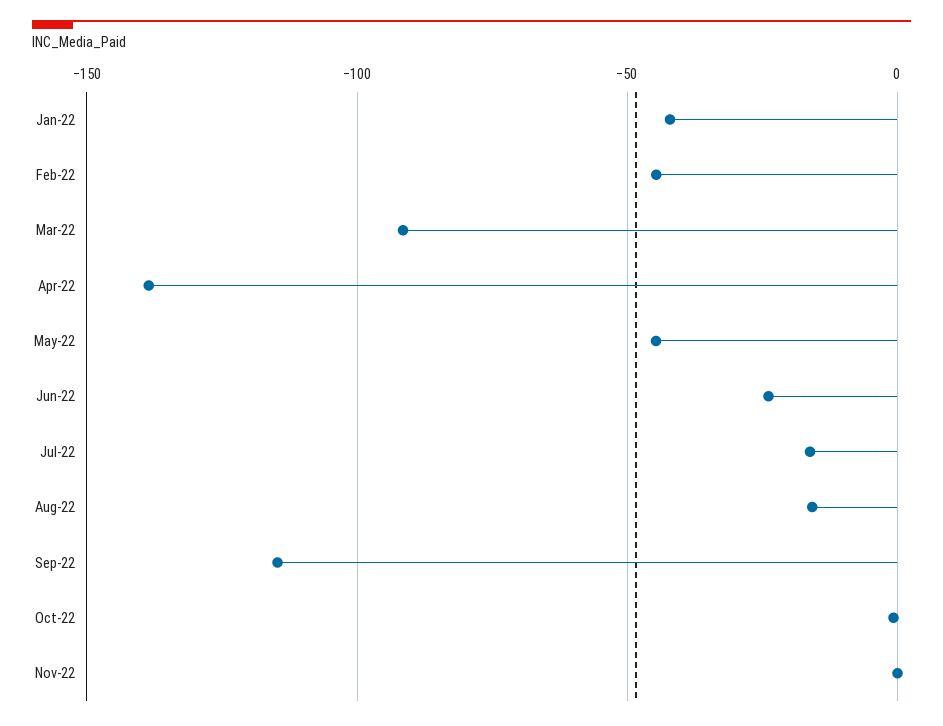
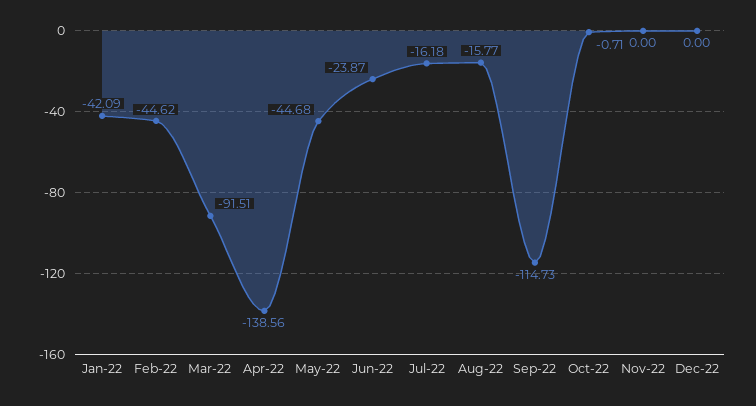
Dec-22: none -> 0

